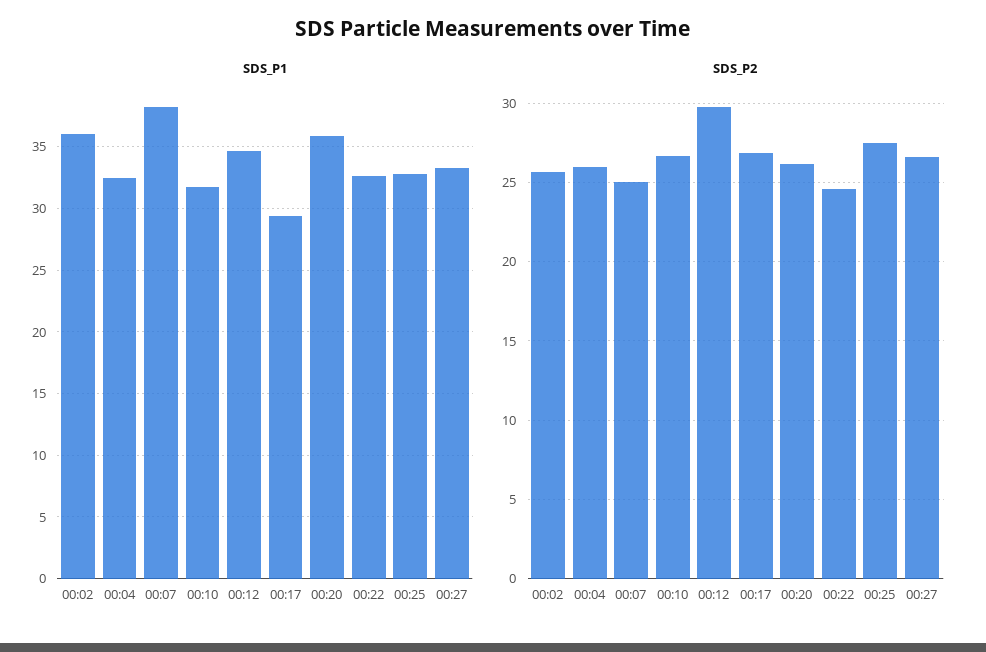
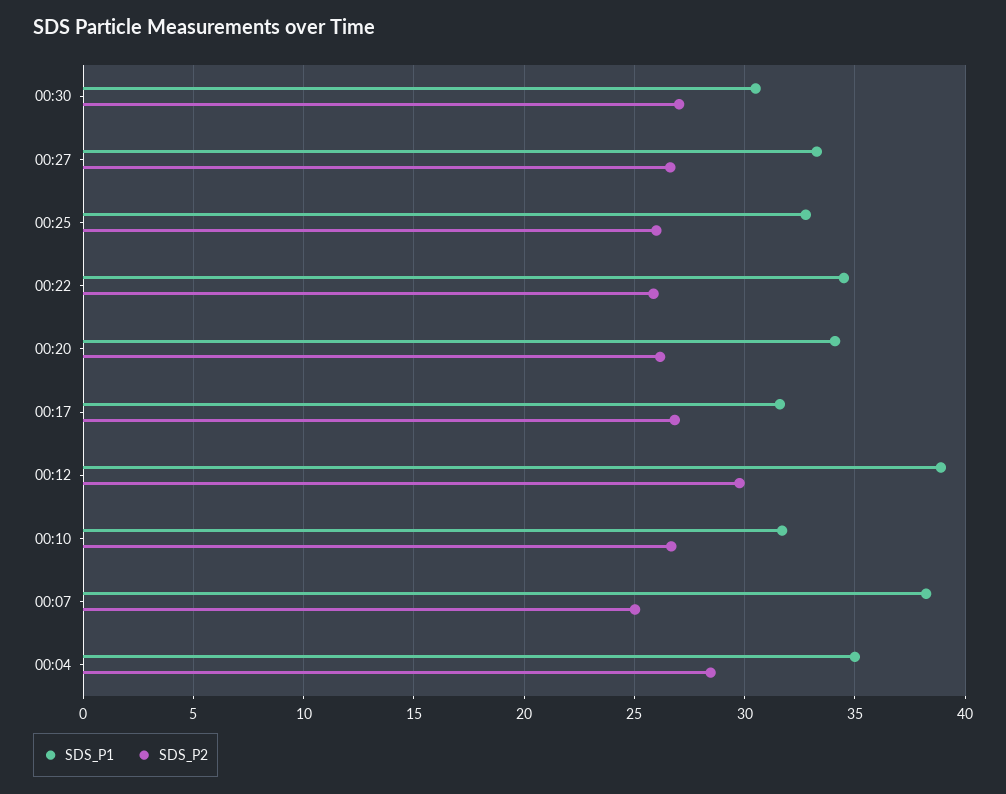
SDS_P1, 00:02: 36 -> none
SDS_P1, 00:04: 32.5 -> 35
SDS_P1, 00:12: 34.5 -> 39
SDS_P1, 00:17: 29.5 -> 31.5
SDS_P1, 00:20: 36 -> 34
SDS_P1, 00:22: 32.5 -> 34.5
SDS_P2, 00:02: 25.5 -> none
SDS_P2, 00:04: 26 -> 28.5
SDS_P2, 00:22: 24.5 -> 26
SDS_P2, 00:25: 27.5 -> 26
SDS_P1, 00:30: none -> 30.5
SDS_P2, 00:30: none -> 27

